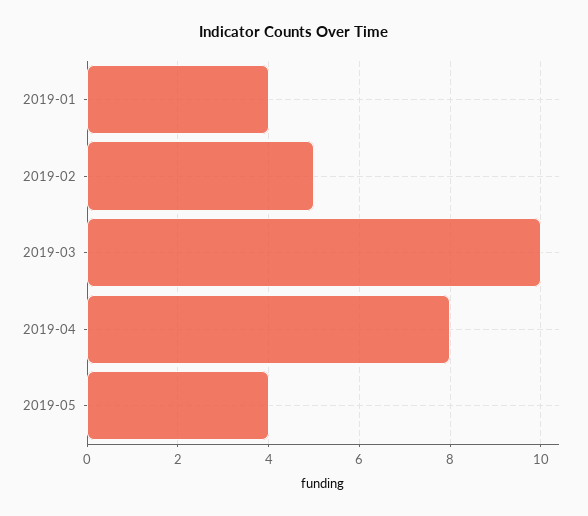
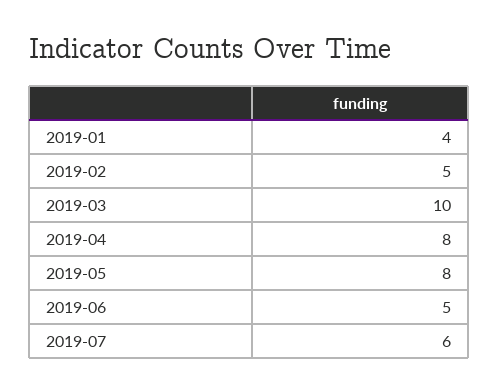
2019-05: 4 -> 8
2019-06: none -> 5
2019-07: none -> 6

